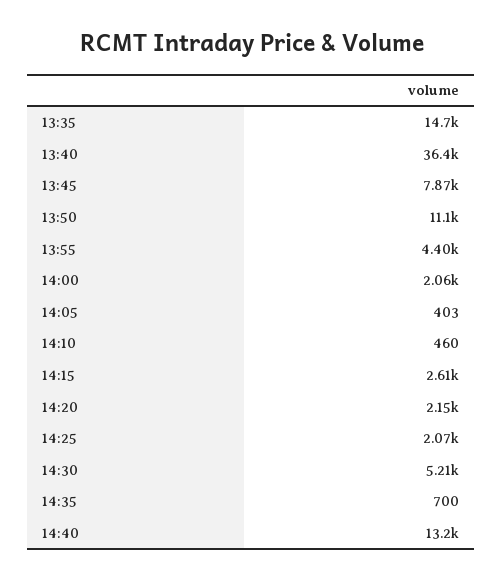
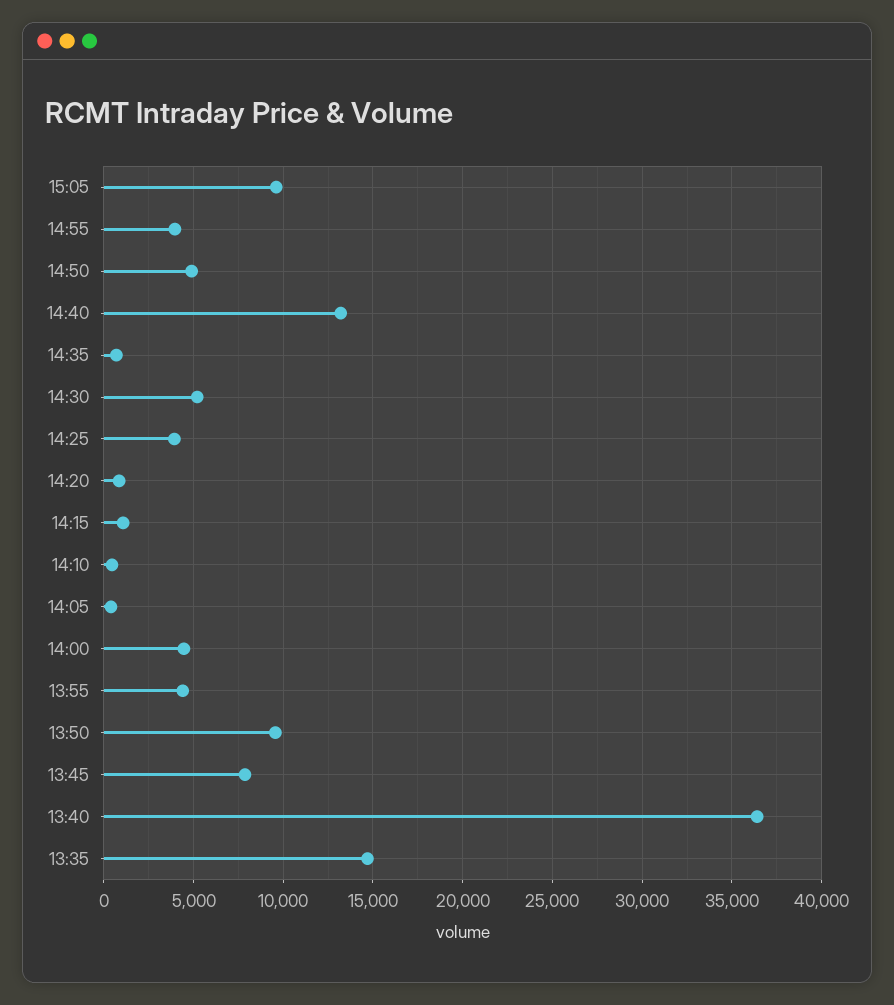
13:50: 11100 -> 9500
14:00: 2060 -> 4500
14:15: 2610 -> 1000
14:20: 2150 -> 1000
14:25: 2070 -> 4000
15:05: none -> 9500
14:55: none -> 4000
14:50: none -> 5000

